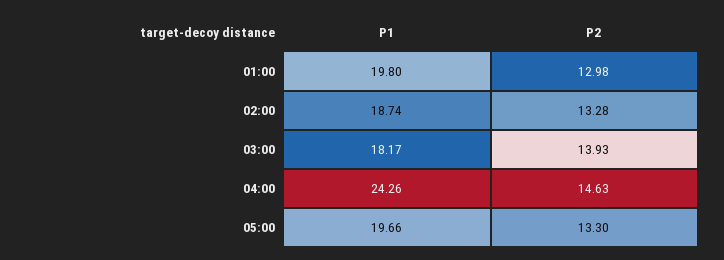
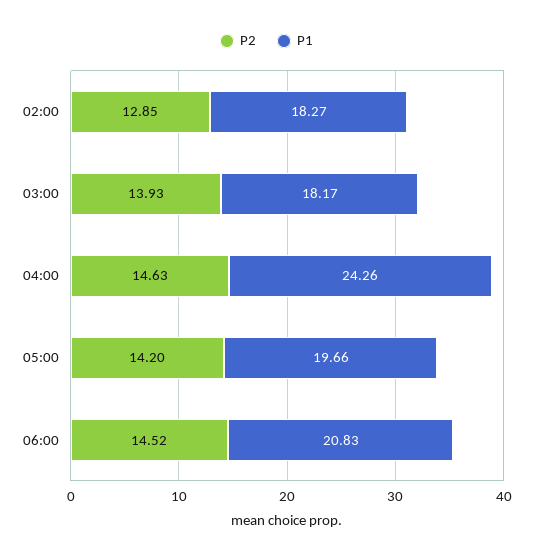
P1, 01:00: 19.8 -> none
P2, 01:00: 12.98 -> none
P1, 02:00: 18.74 -> 18.27
P2, 02:00: 13.28 -> 12.85
P2, 05:00: 13.3 -> 14.2
P2, 06:00: none -> 14.52
P1, 06:00: none -> 20.83

